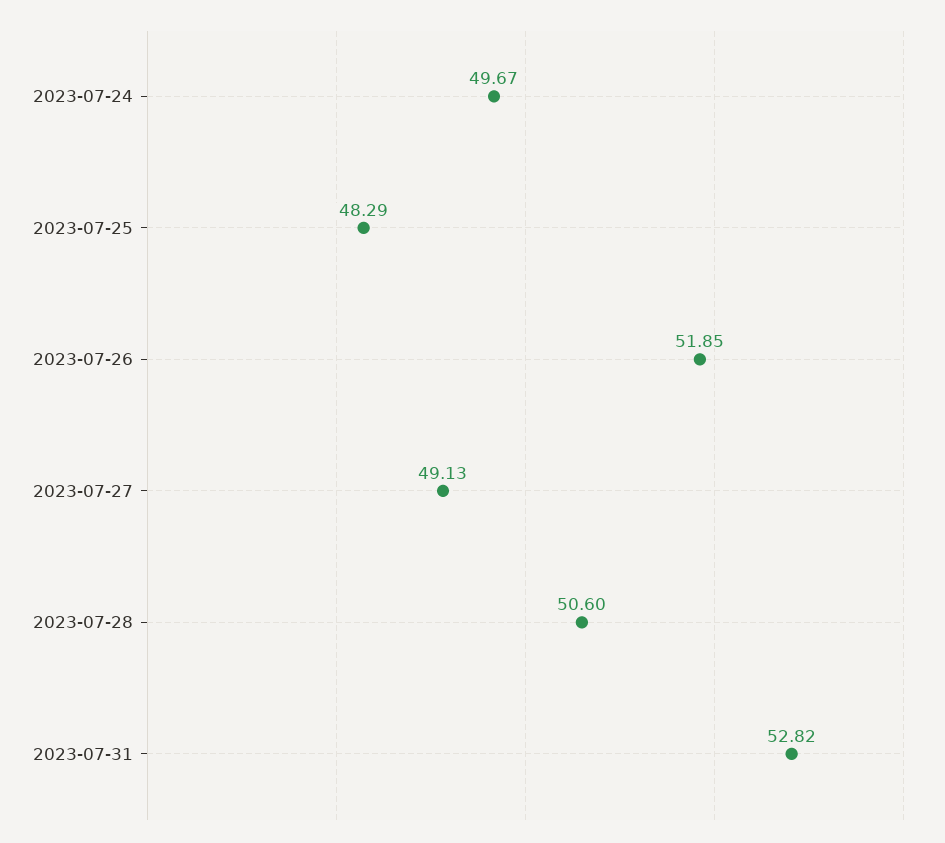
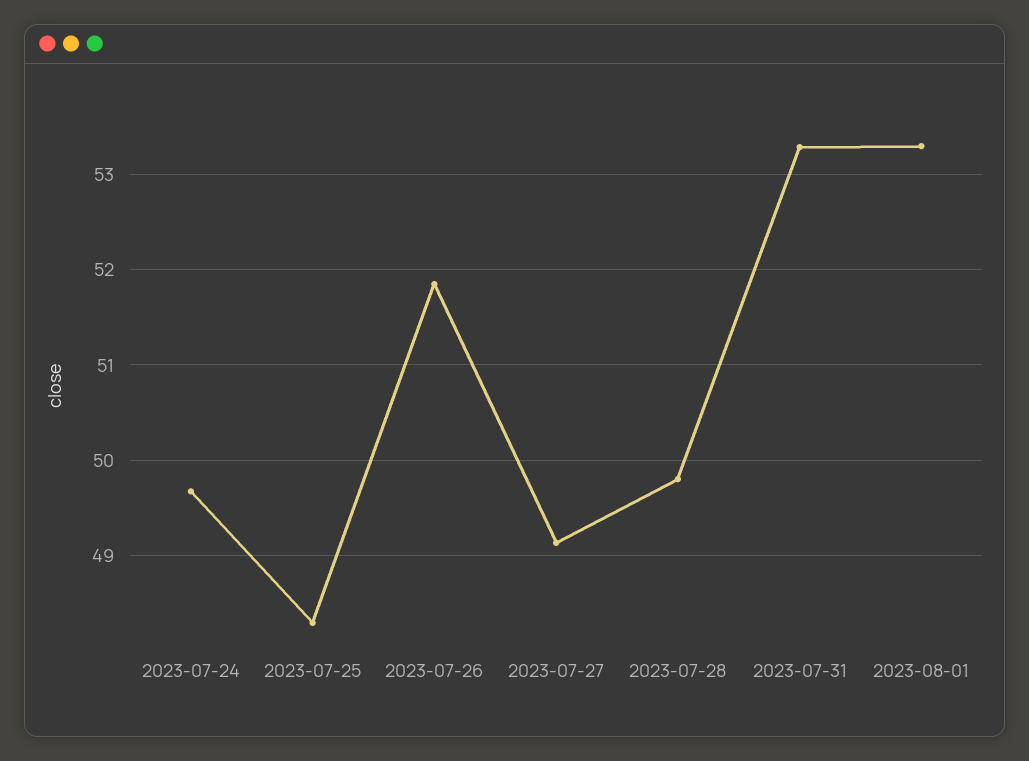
2023-07-28: 50.6 -> 49.8
2023-07-31: 52.82 -> 53.3
2023-08-01: none -> 53.3

